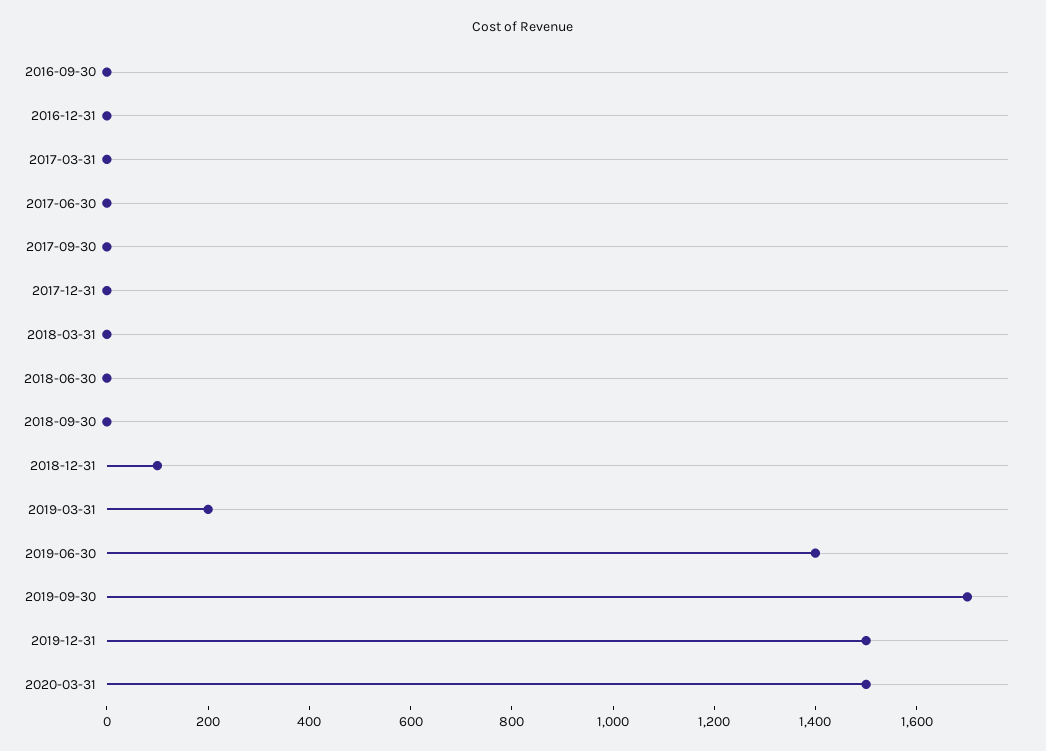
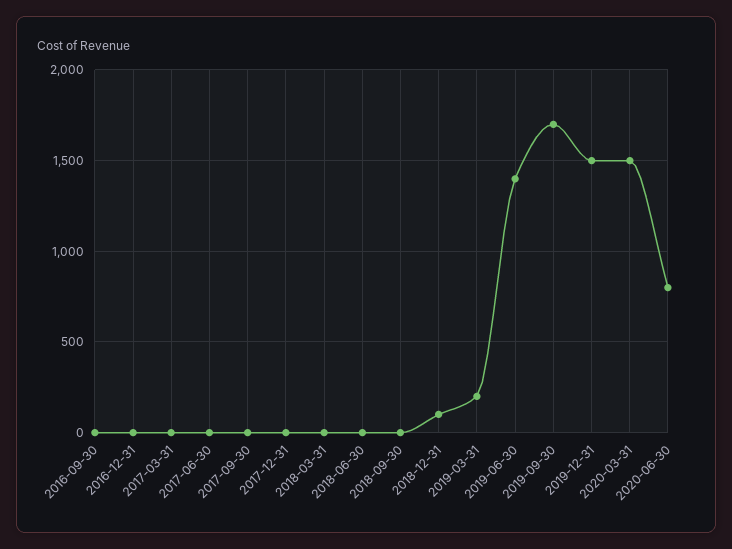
2020-06-30: none -> 800

